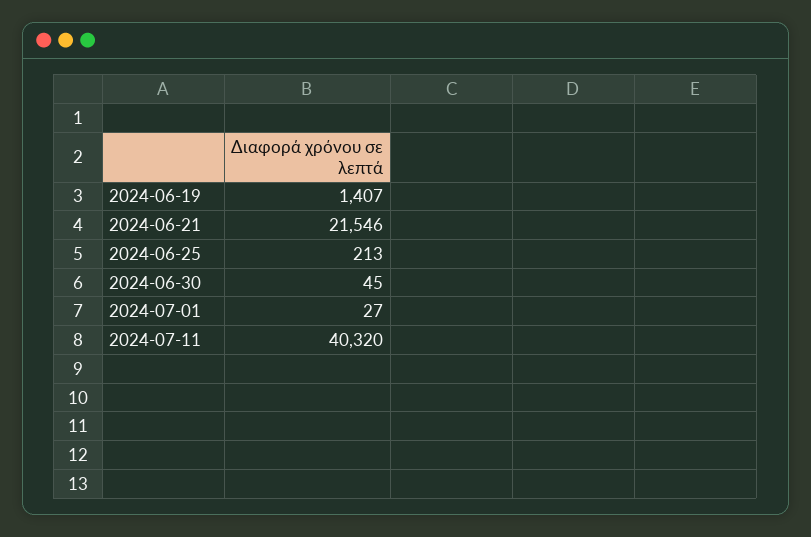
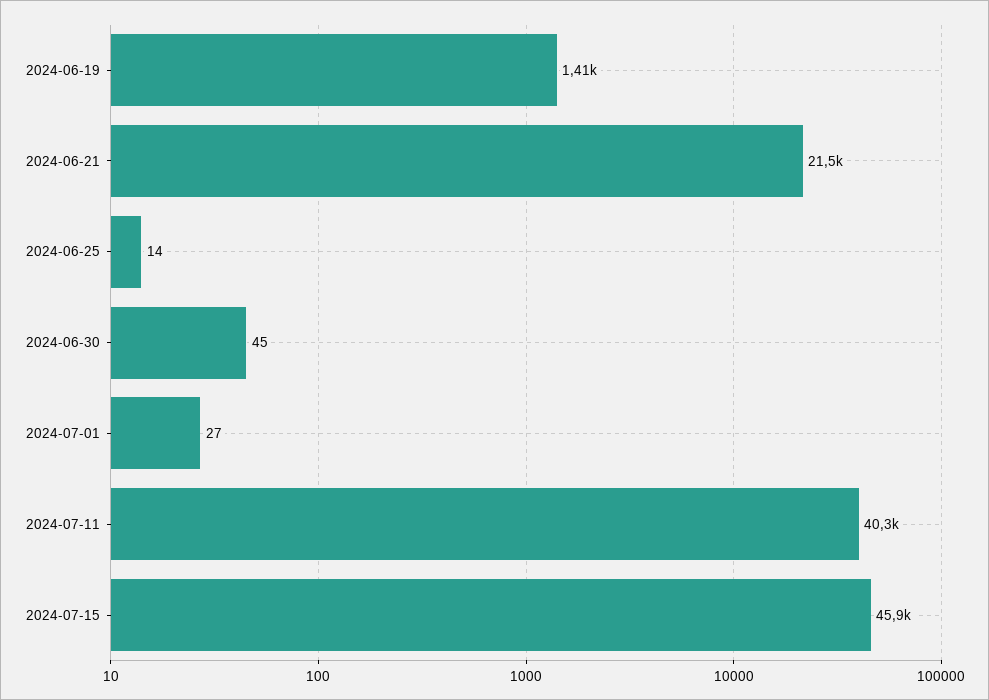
2024-06-25: 213 -> 14
2024-07-15: none -> 45900

